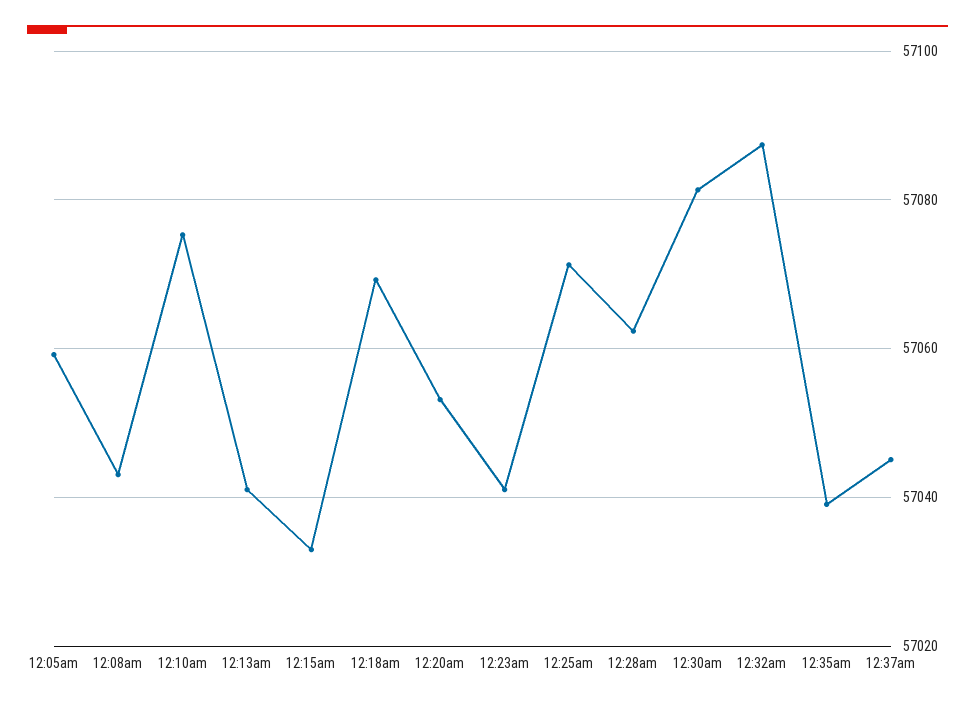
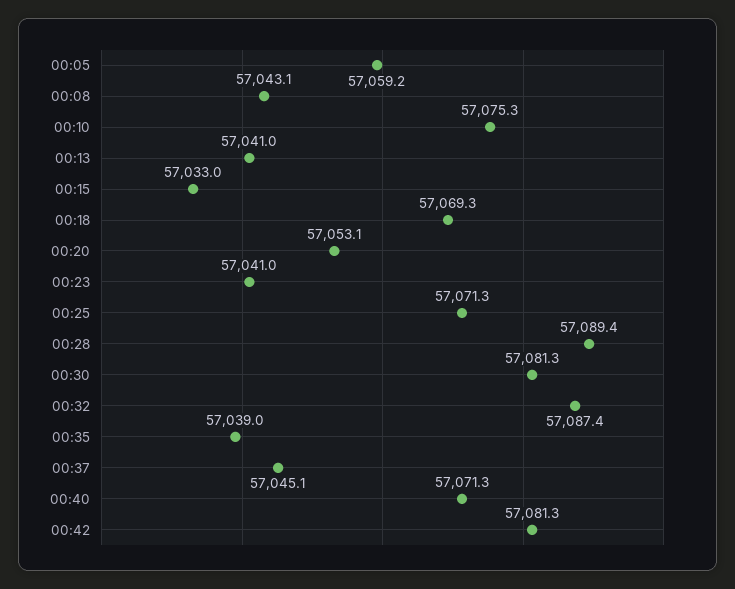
12:28am: 57062 -> 57089.4
00:40: none -> 57071.3
00:42: none -> 57081.3

